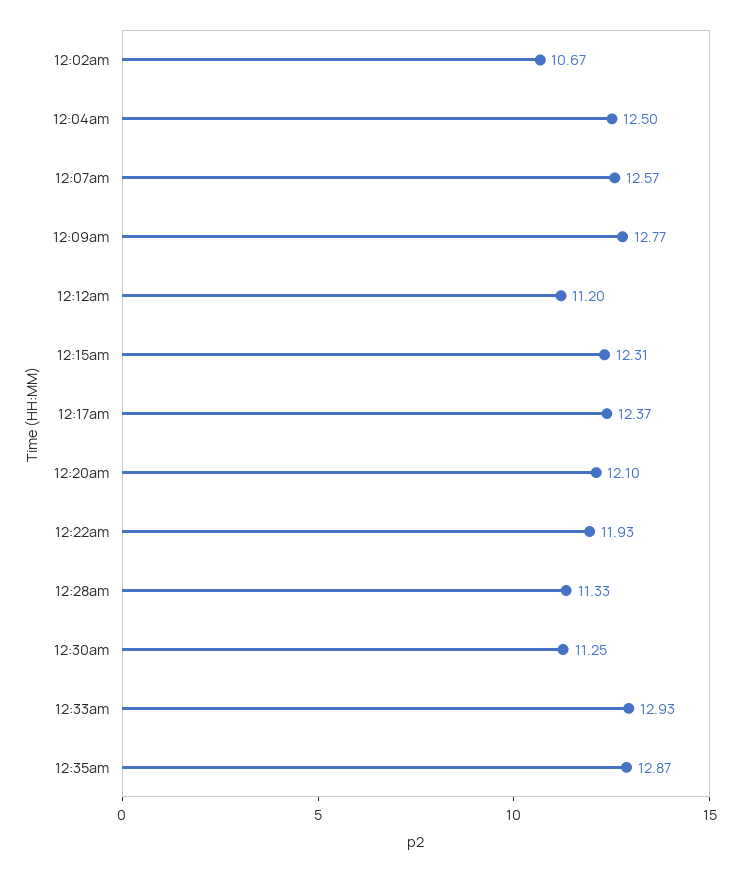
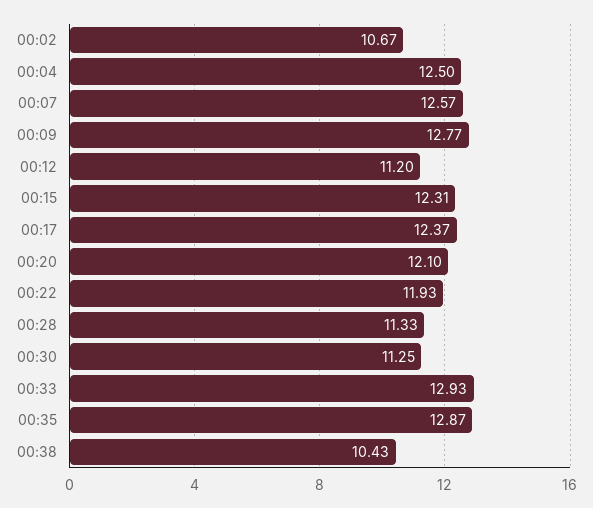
00:38: none -> 10.43

